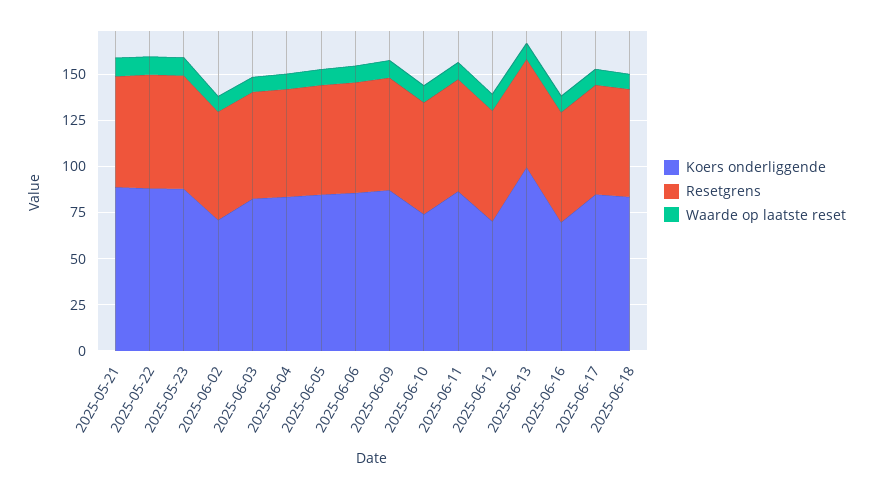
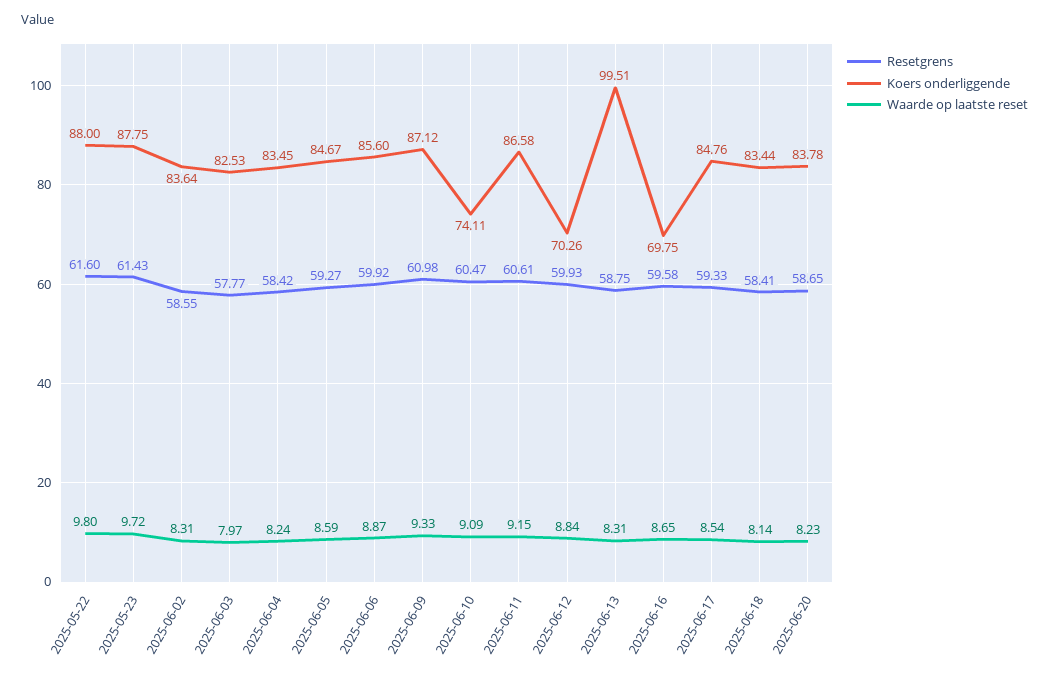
Koers onderliggende, 2025-05-21: 90 -> none
Resetgrens, 2025-05-21: 60 -> none
Waarde op laatste reset, 2025-05-21: 10 -> none
Koers onderliggende, 2025-06-02: 70 -> 83.64
Resetgrens, 2025-06-20: none -> 58.65
Koers onderliggende, 2025-06-20: none -> 83.78
Waarde op laatste reset, 2025-06-20: none -> 8.23

